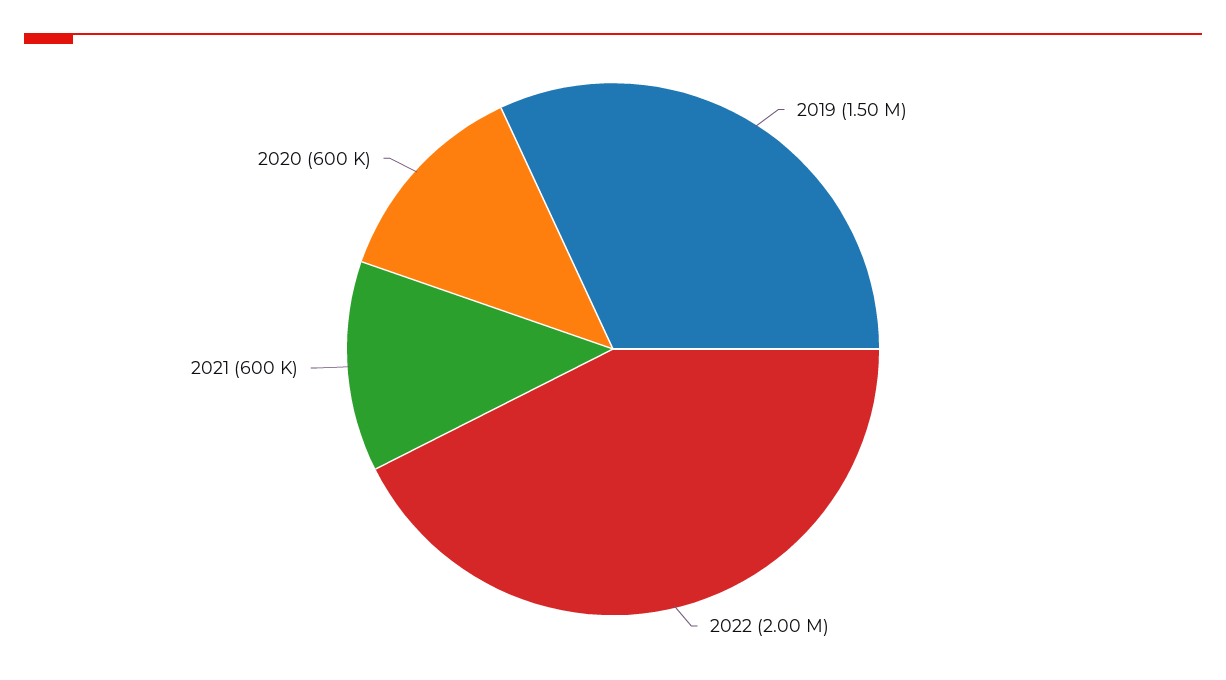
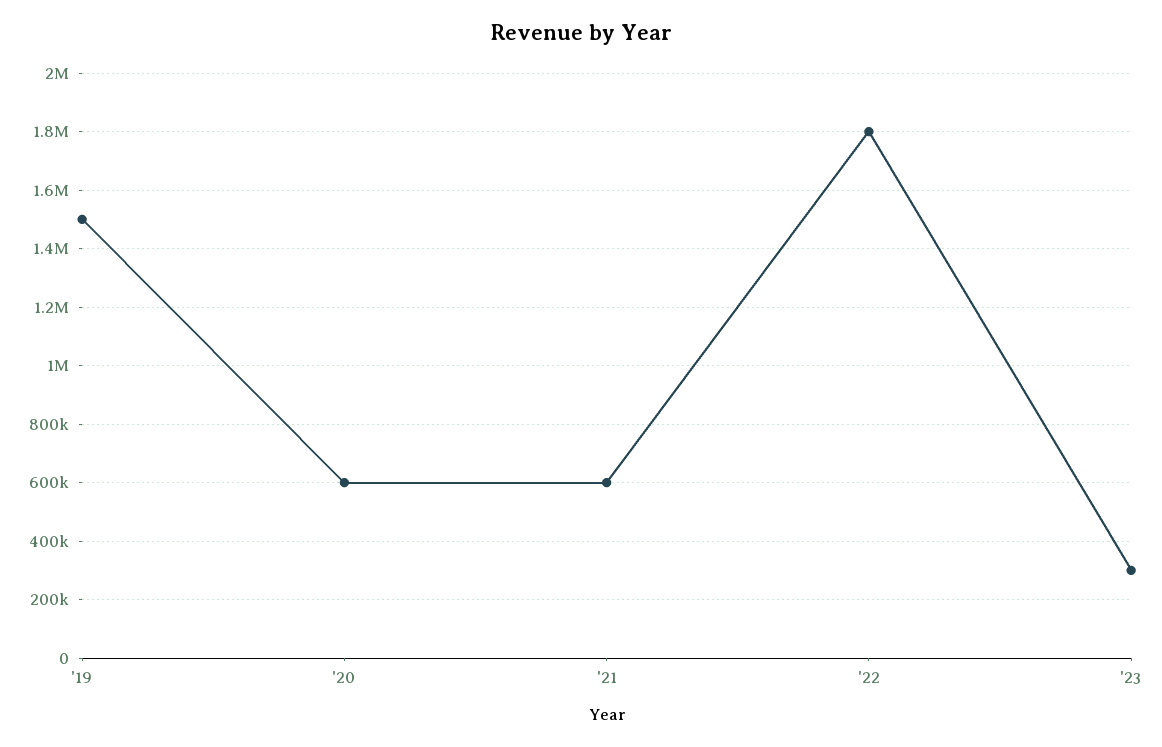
2022: 2000000 -> 1800000
'23: none -> 300000

